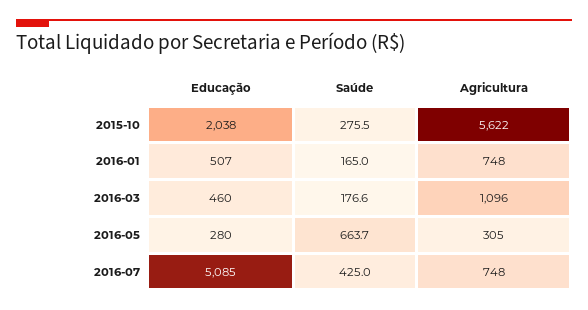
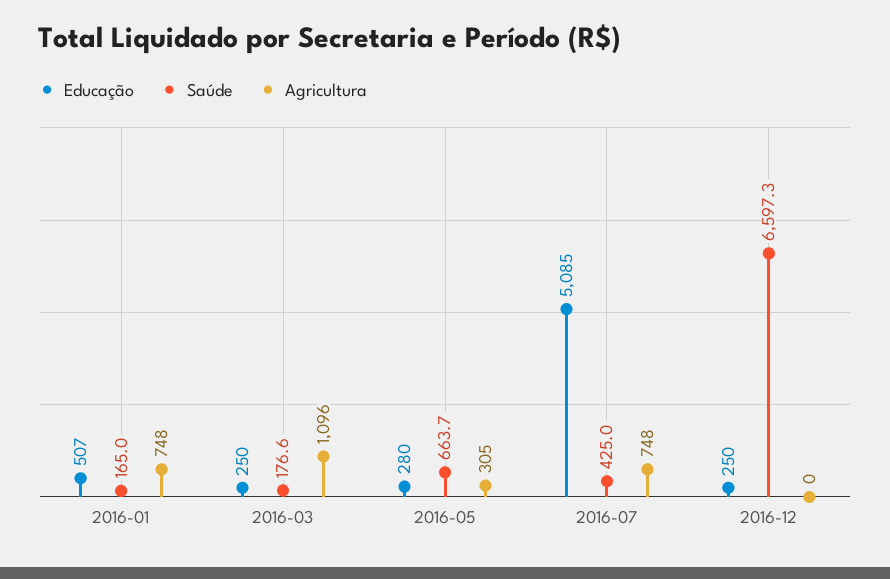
Educação, 2015-10: 2038 -> none
Saúde, 2015-10: 275.5 -> none
Agricultura, 2015-10: 5622 -> none
Educação, 2016-03: 460 -> 250
Educação, 2016-12: none -> 250
Saúde, 2016-12: none -> 6597.3
Agricultura, 2016-12: none -> 0

